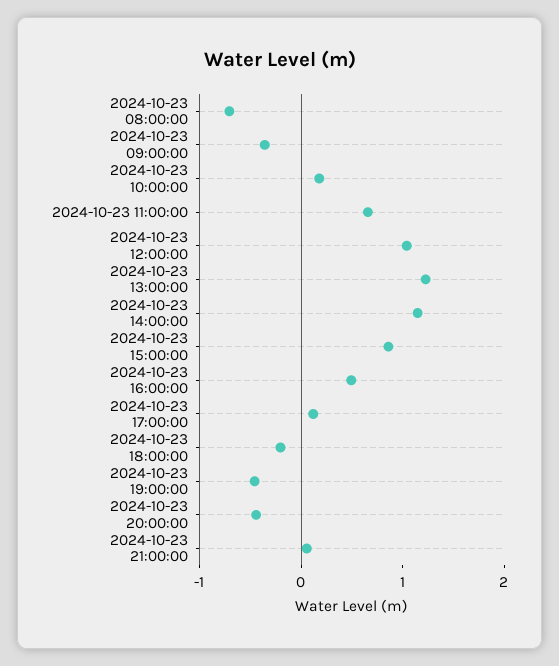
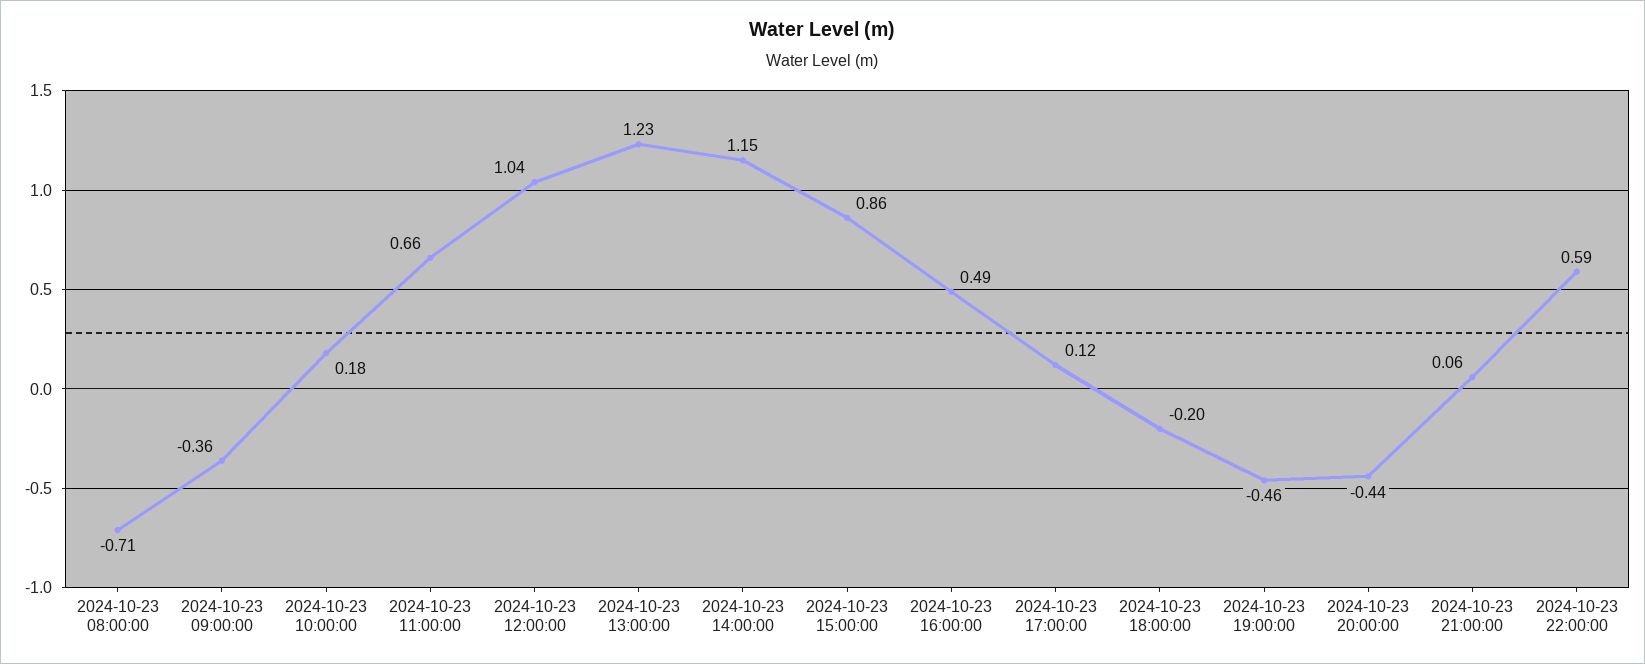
2024-10-23 22:00:00: none -> 0.59

